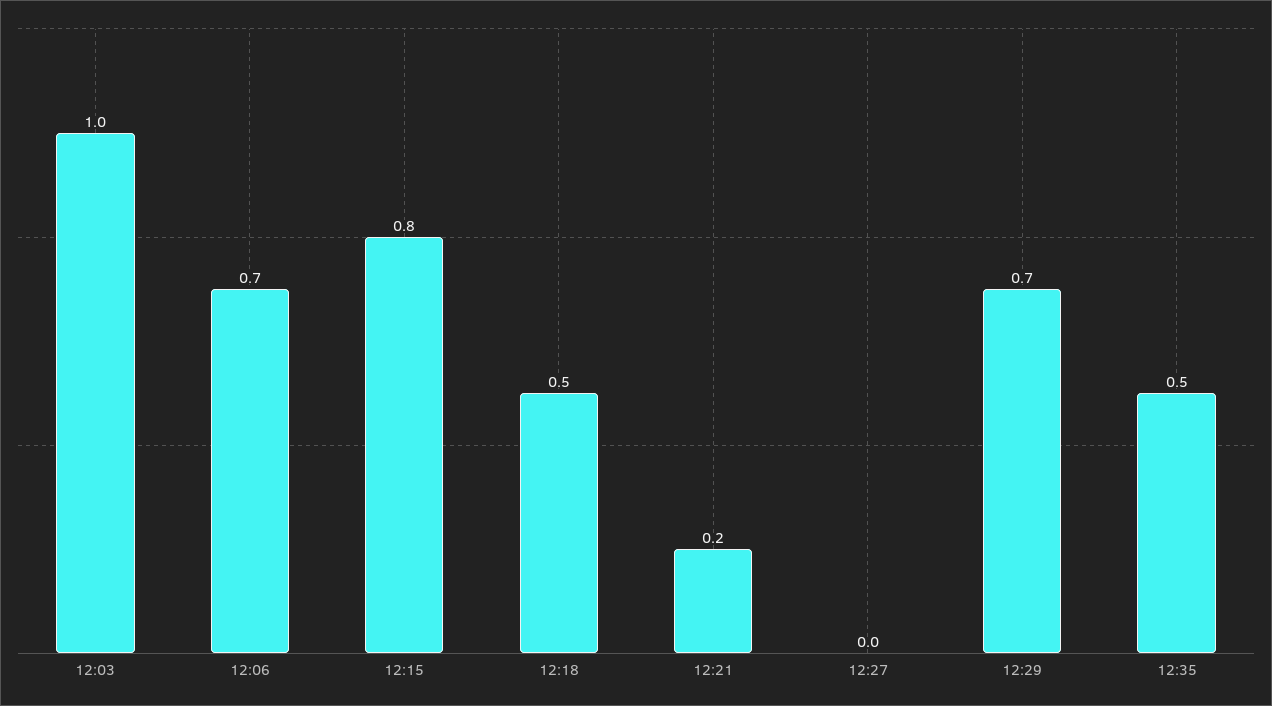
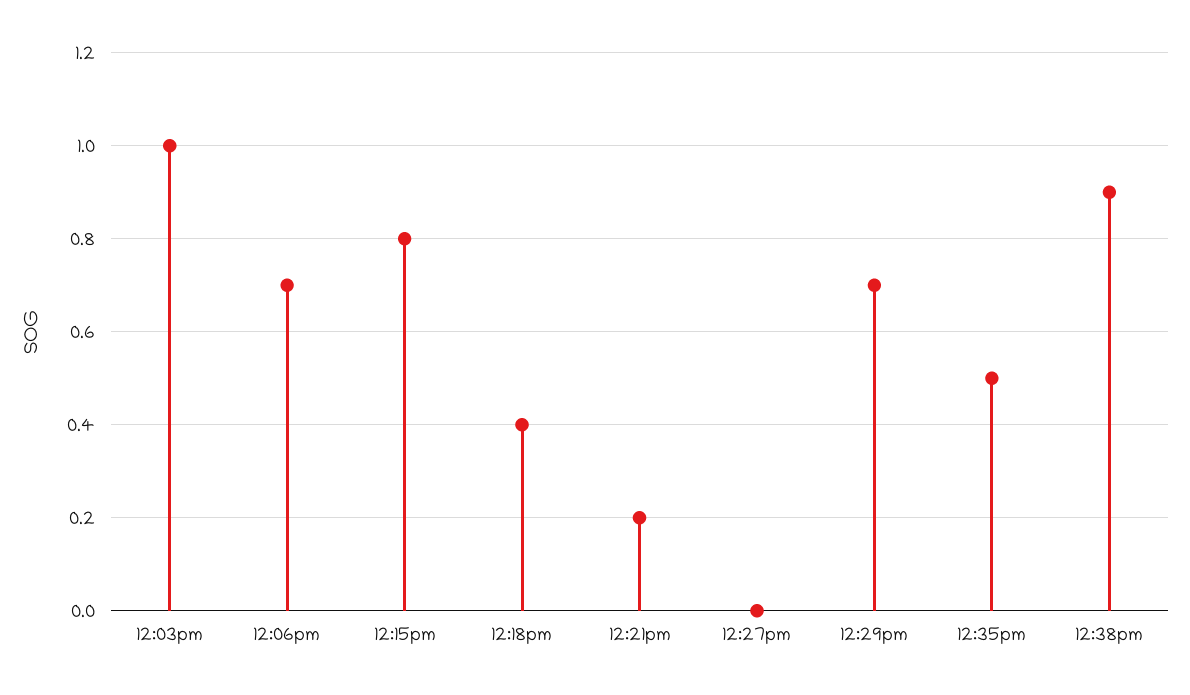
12:18: 0.5 -> 0.4
12:38pm: none -> 0.9

